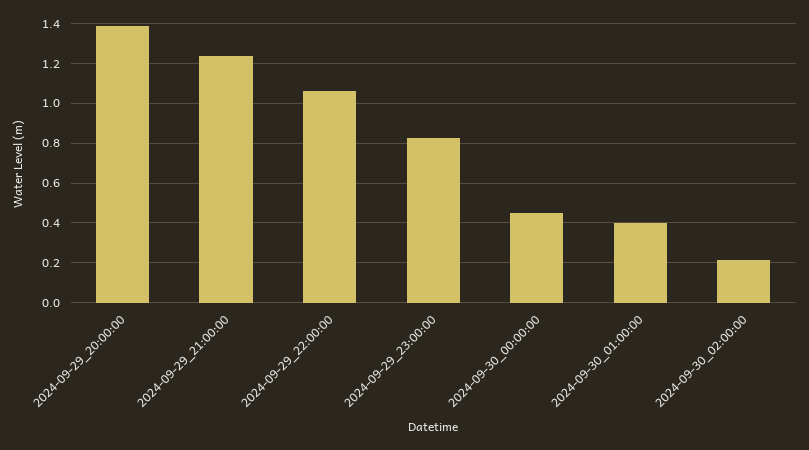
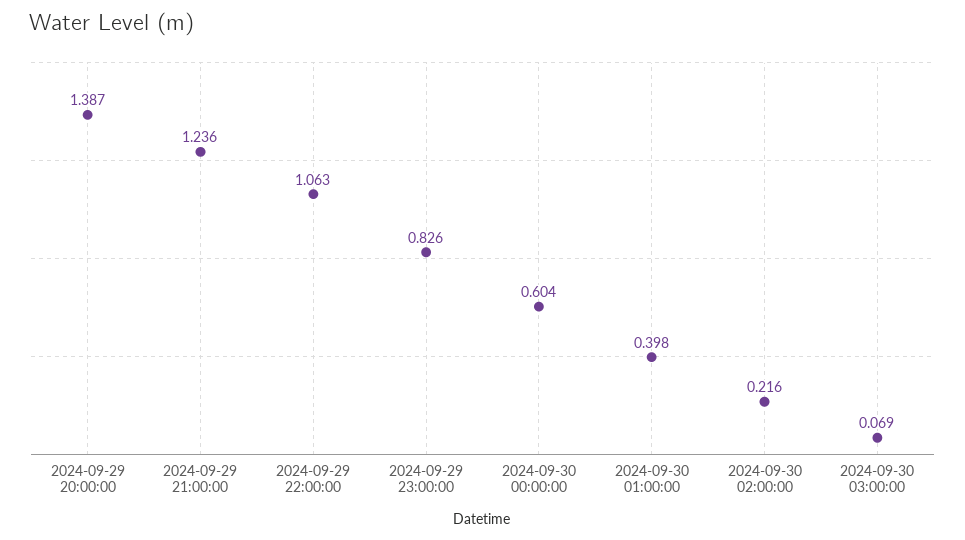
2024-09-30_00:00:00: 0.45 -> 0.604
2024-09-30 03:00:00: none -> 0.069

